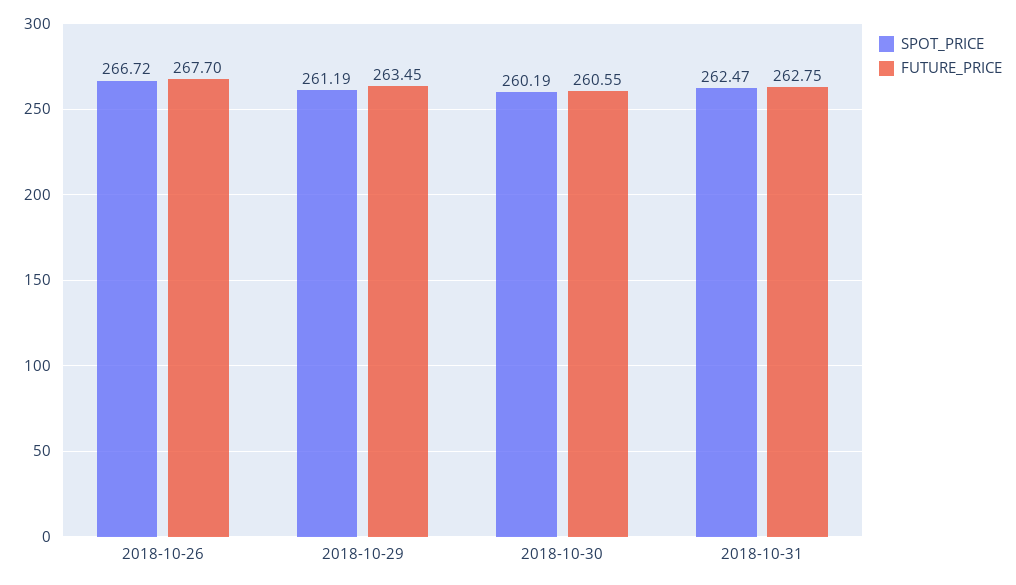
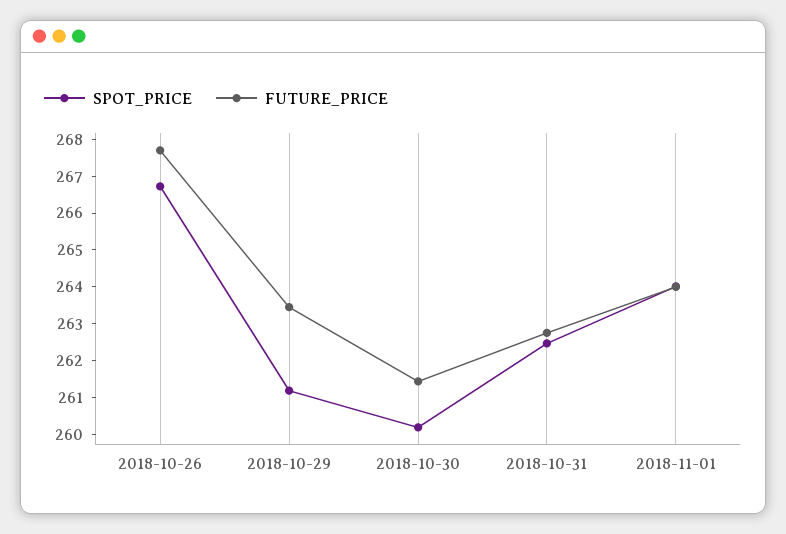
FUTURE_PRICE, 2018-10-30: 260.55 -> 261.5
SPOT_PRICE, 2018-11-01: none -> 264
FUTURE_PRICE, 2018-11-01: none -> 264

